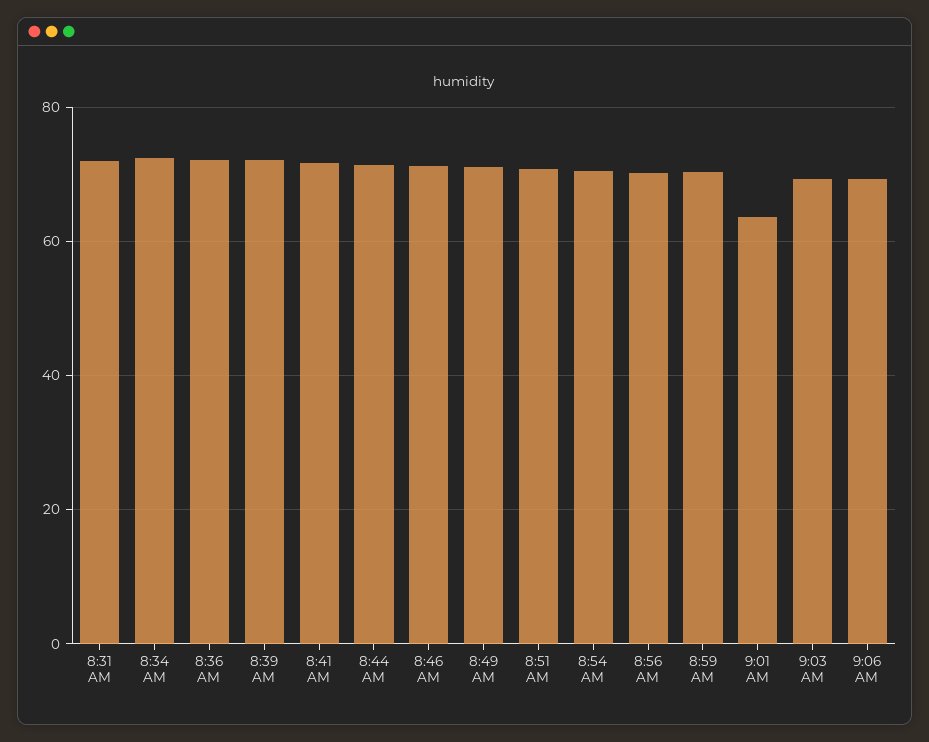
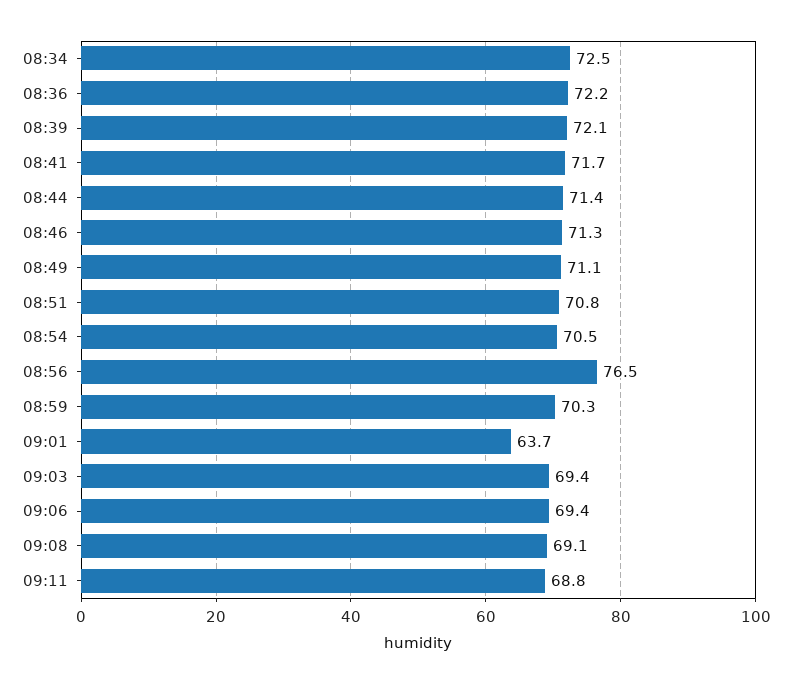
8:31 AM: 72 -> none
8:56 AM: 70 -> 76.5
09:08: none -> 69.1
09:11: none -> 68.8

